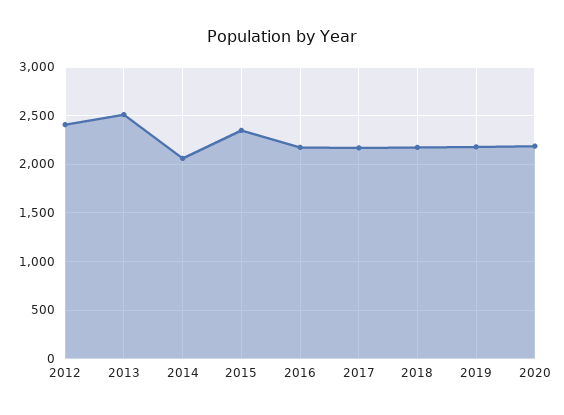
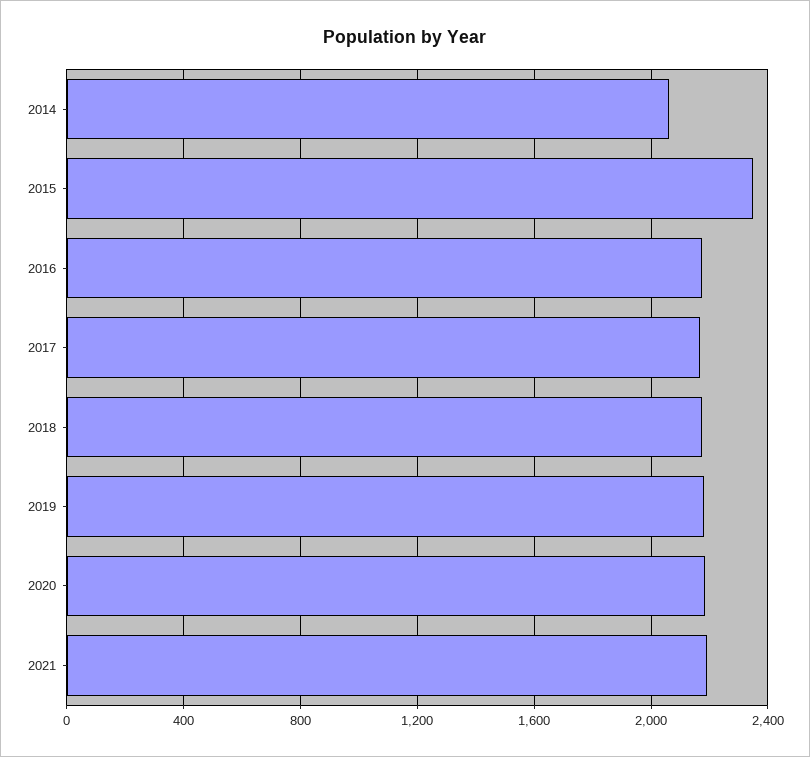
2012: 2400 -> none
2013: 2500 -> none
2021: none -> 2200

